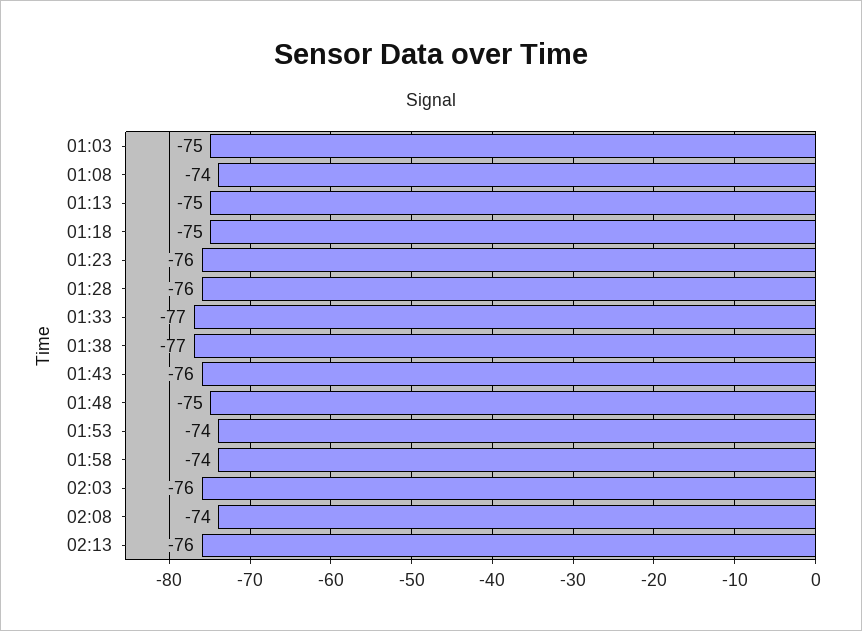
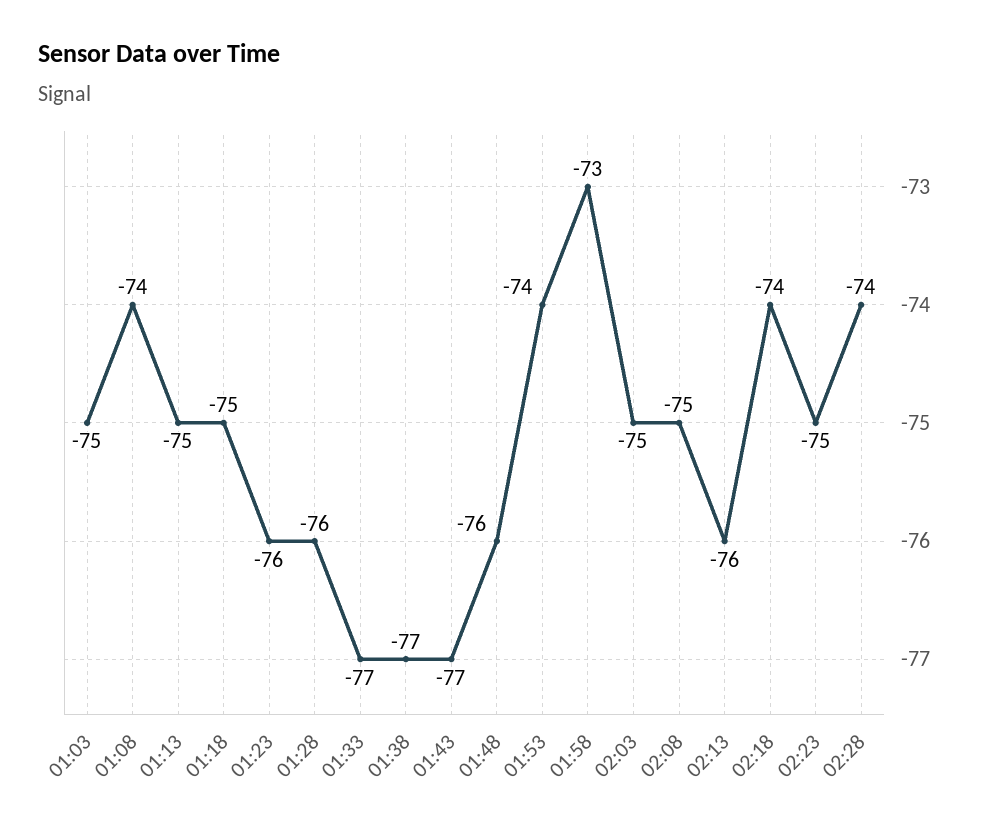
01:43: -76 -> -77
01:48: -75 -> -76
01:58: -74 -> -73
02:03: -76 -> -75
02:08: -74 -> -75
02:18: none -> -74
02:23: none -> -75
02:28: none -> -74

